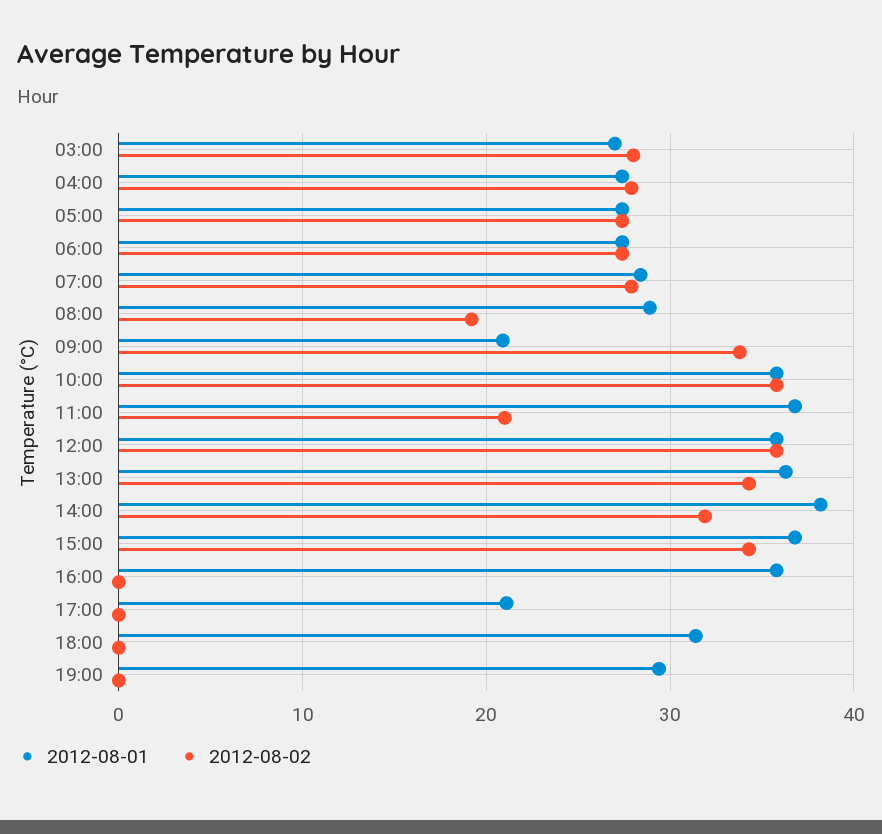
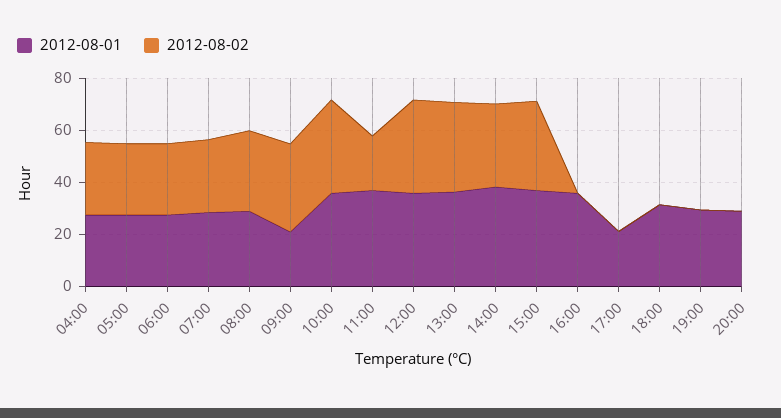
2012-08-01, 03:00: 27 -> none
2012-08-02, 03:00: 28 -> none
2012-08-02, 08:00: 19 -> 30
2012-08-01, 20:00: none -> 30
2012-08-02, 20:00: none -> 0

